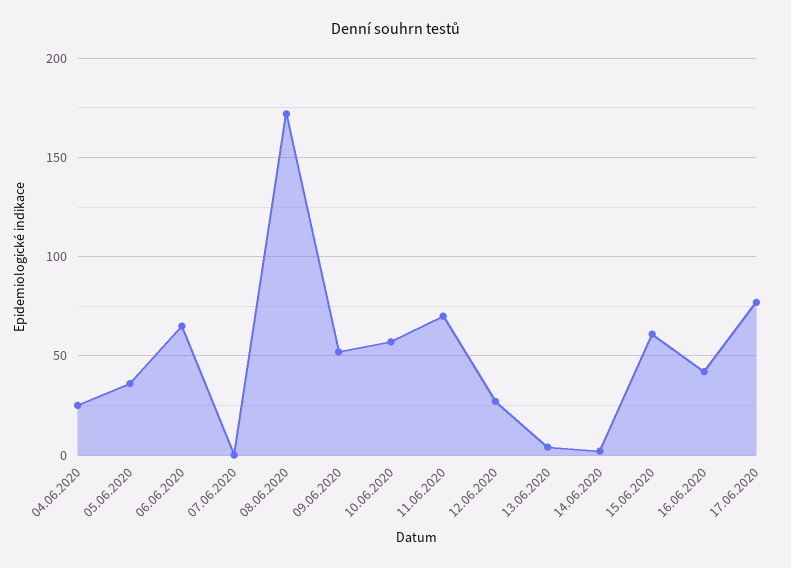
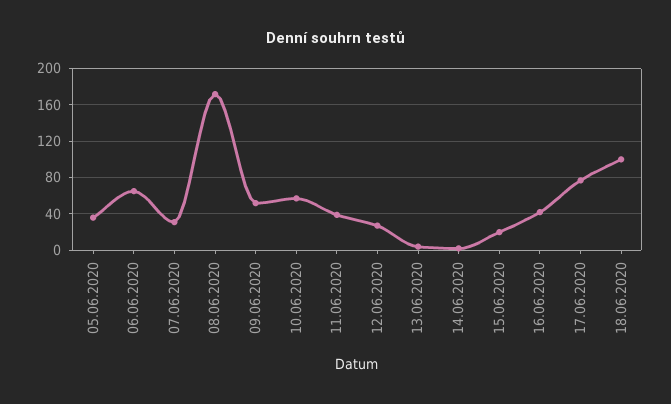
04.06.2020: 25 -> none
07.06.2020: 0 -> 30
11.06.2020: 70 -> 40
15.06.2020: 60 -> 20
18.06.2020: none -> 100

